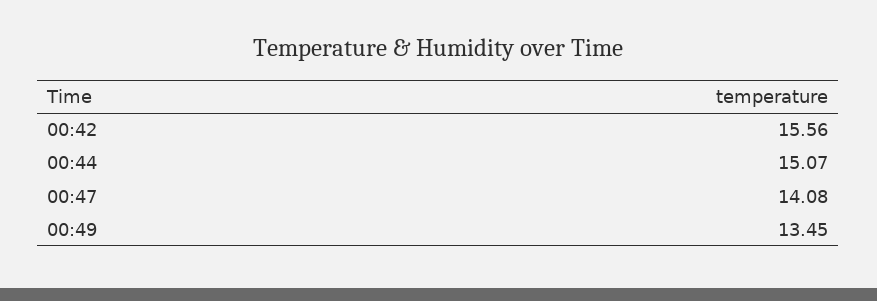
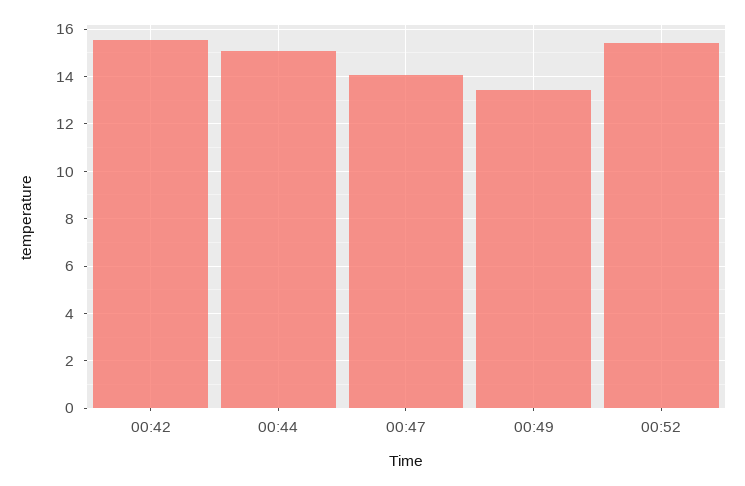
00:52: none -> 15.5

